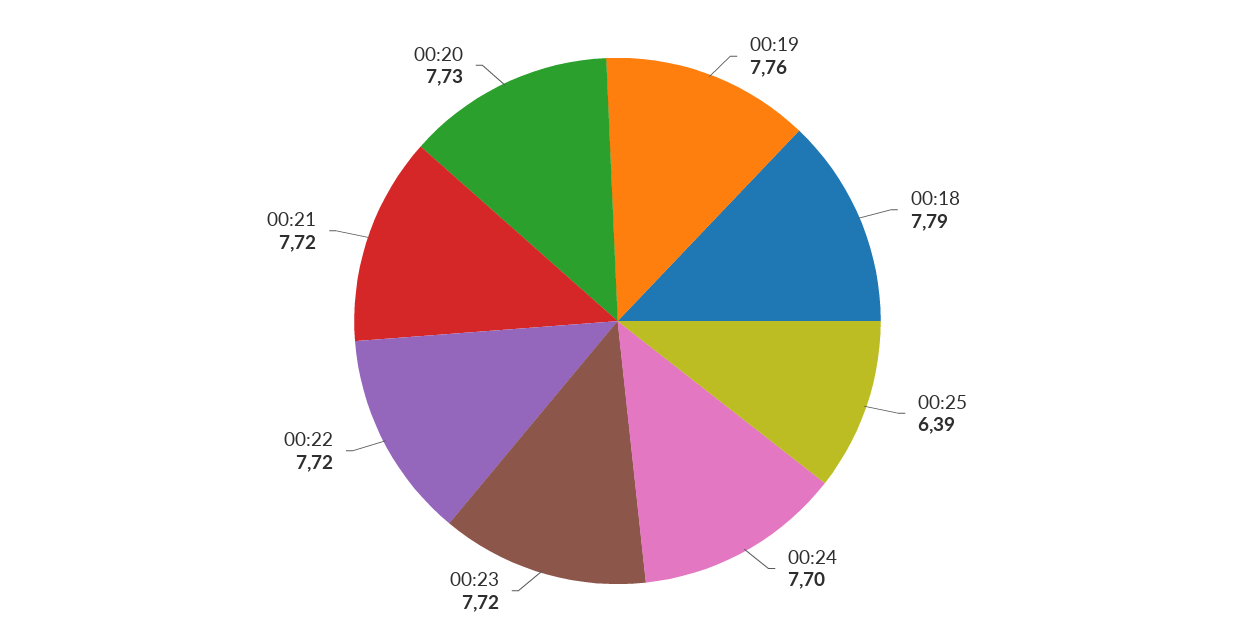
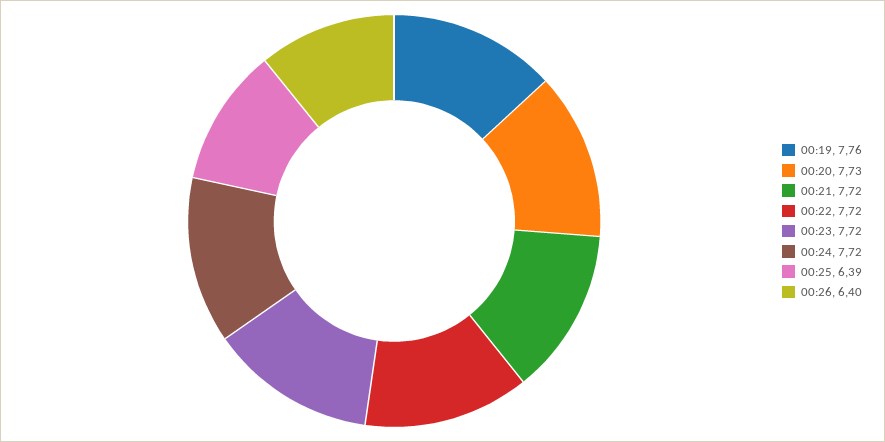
00:18: 7.79 -> none
00:24: 7.7 -> 7.72
00:26: none -> 6.4

